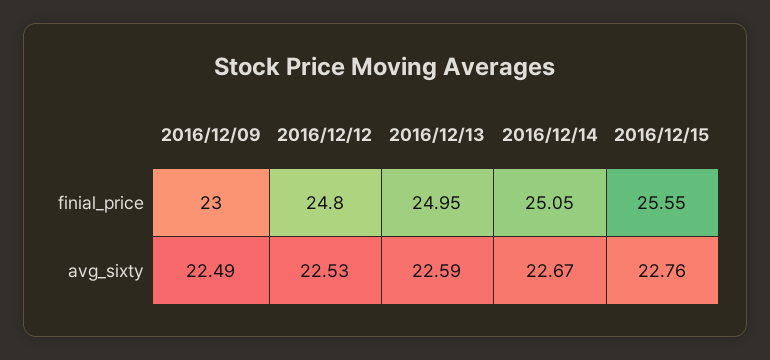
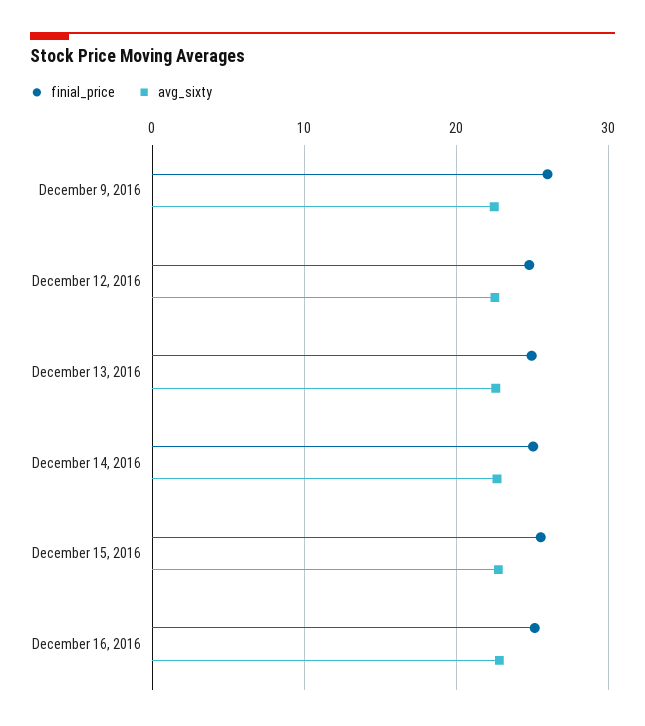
finial_price, 2016/12/09: 23 -> 26
finial_price, December 16, 2016: none -> 25
avg_sixty, December 16, 2016: none -> 23

